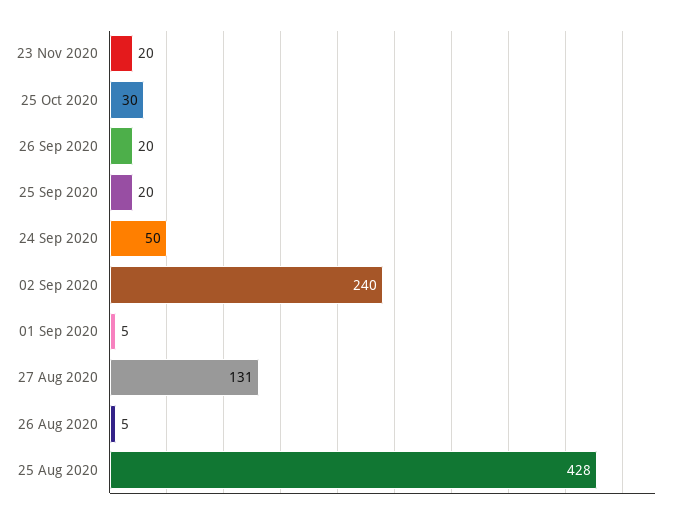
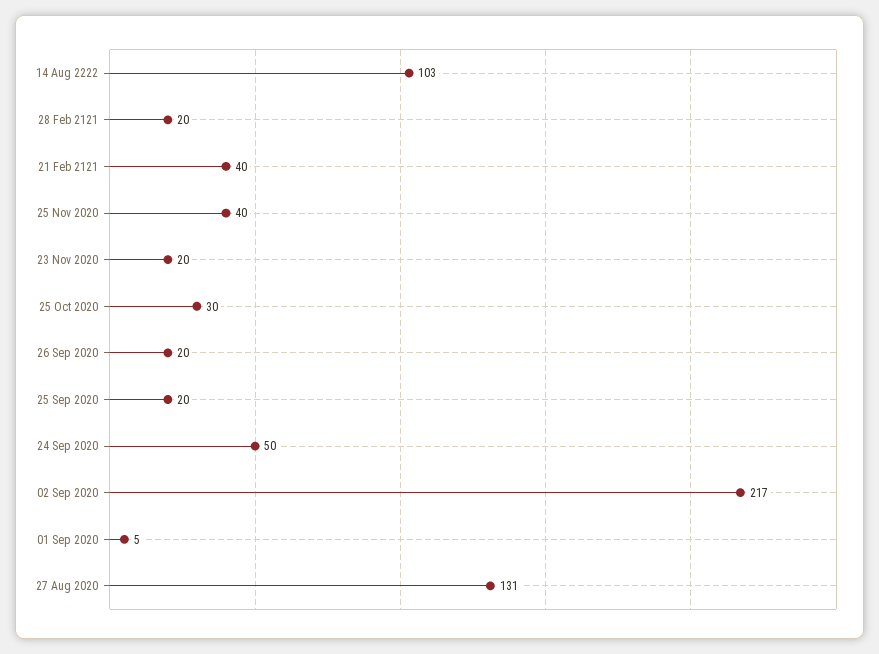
02 Sep 2020: 240 -> 217
26 Aug 2020: 5 -> none
25 Aug 2020: 428 -> none
14 Aug 2222: none -> 103
28 Feb 2121: none -> 20
21 Feb 2121: none -> 40
25 Nov 2020: none -> 40

